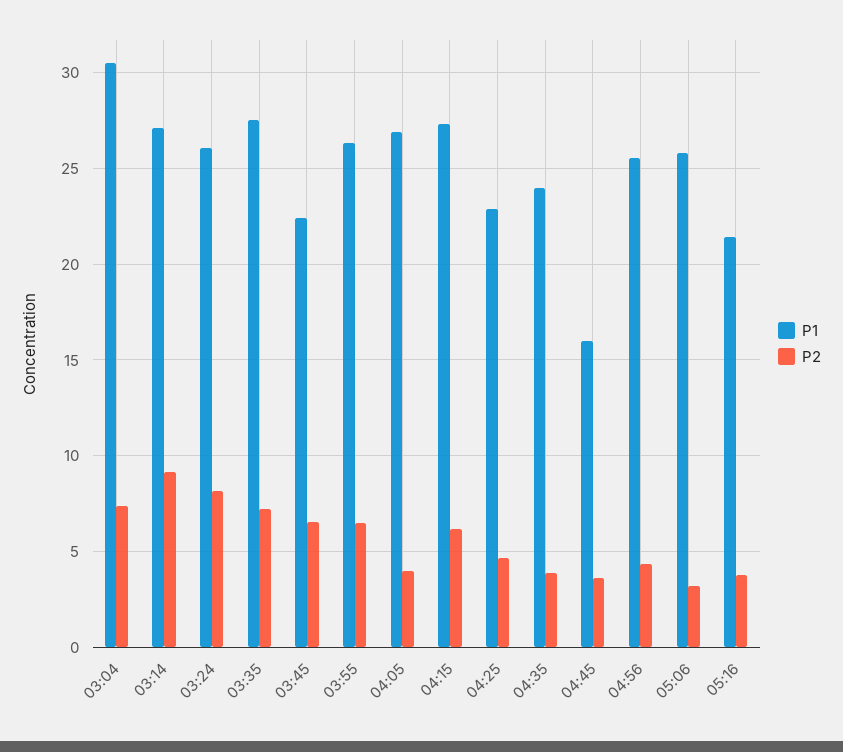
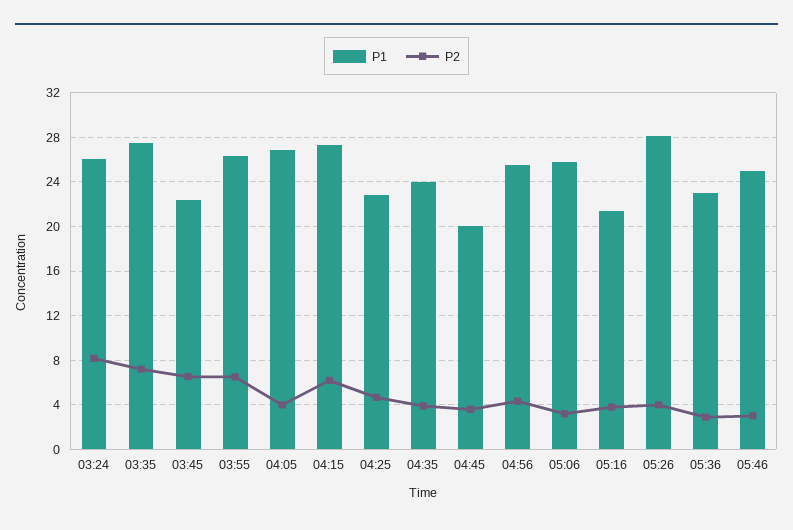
P1, 03:04: 30.5 -> none
P2, 03:04: 7.5 -> none
P1, 03:14: 27 -> none
P2, 03:14: 9 -> none
P1, 04:45: 16 -> 20
P1, 05:26: none -> 28
P2, 05:26: none -> 4
P1, 05:36: none -> 23
P2, 05:36: none -> 3
P1, 05:46: none -> 25
P2, 05:46: none -> 3

